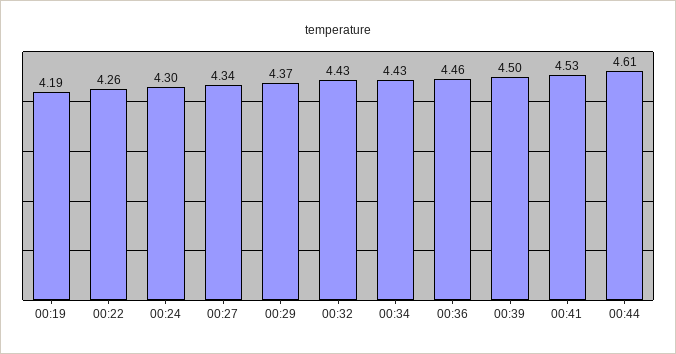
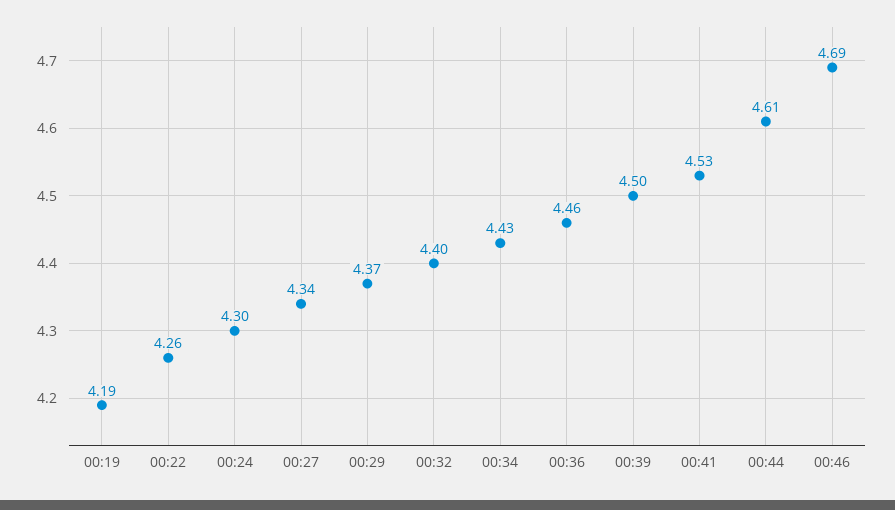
00:32: 4.43 -> 4.4
00:46: none -> 4.69

